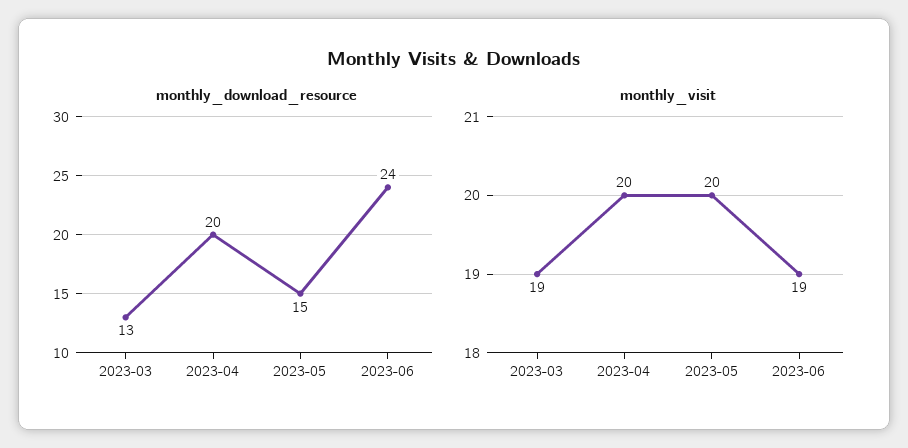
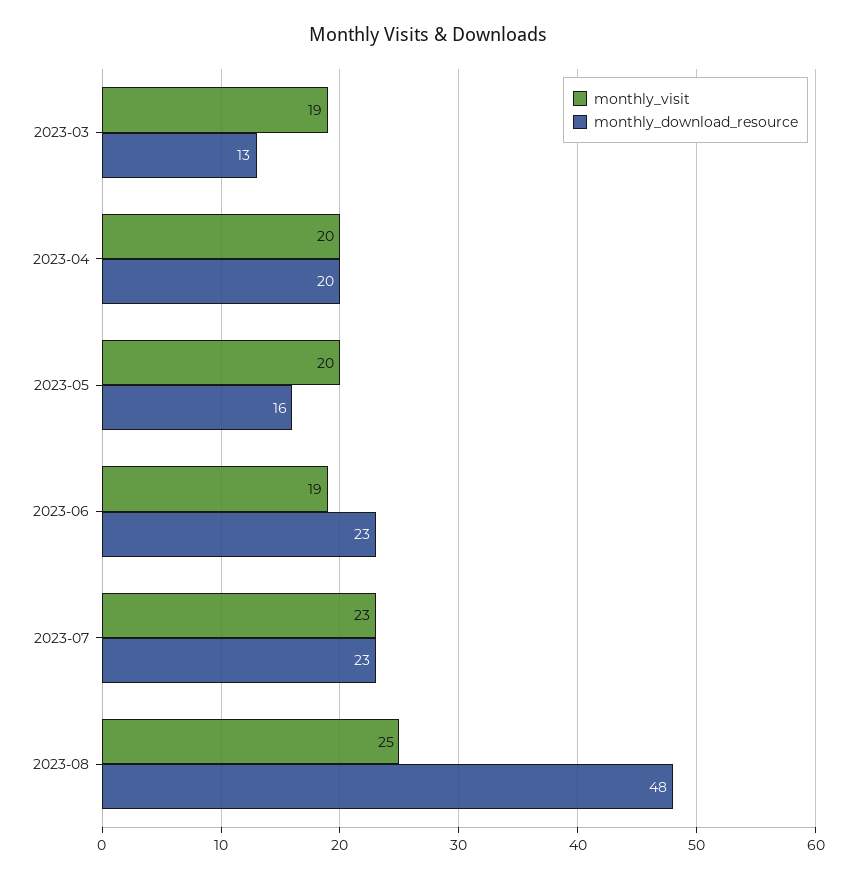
monthly_download_resource, 2023-05: 15 -> 16
monthly_download_resource, 2023-06: 24 -> 23
monthly_visit, 2023-07: none -> 23
monthly_download_resource, 2023-07: none -> 23
monthly_visit, 2023-08: none -> 25
monthly_download_resource, 2023-08: none -> 48

